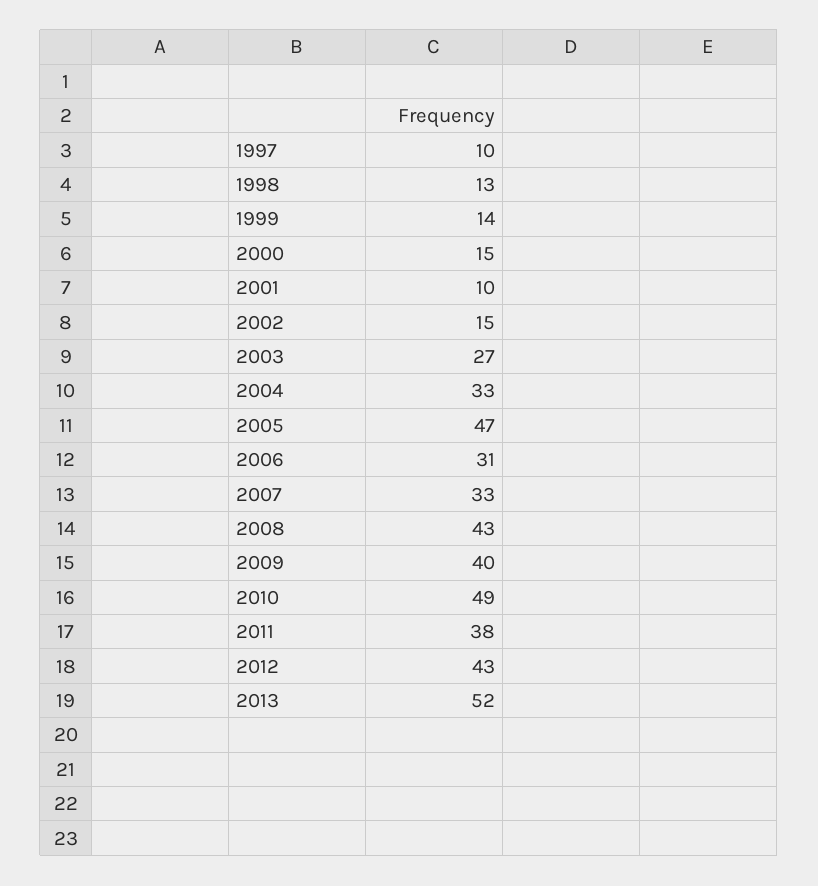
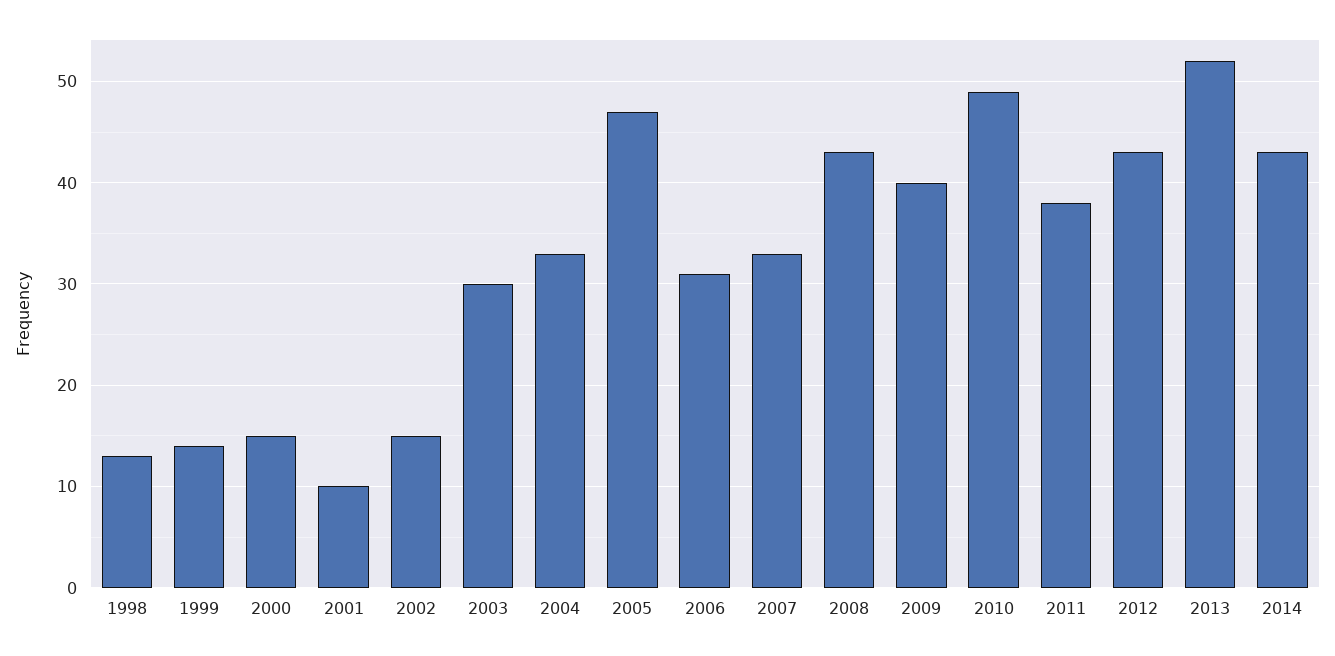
1997: 10 -> none
2003: 27 -> 30
2014: none -> 43

